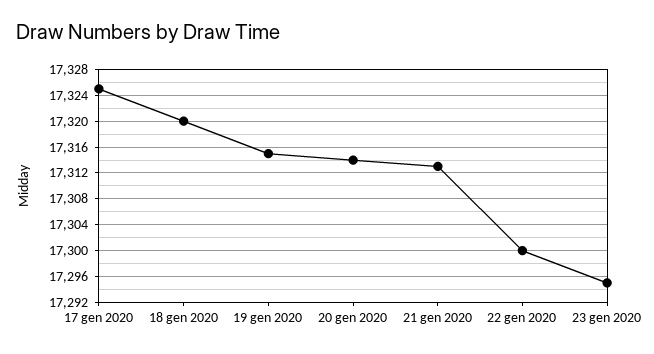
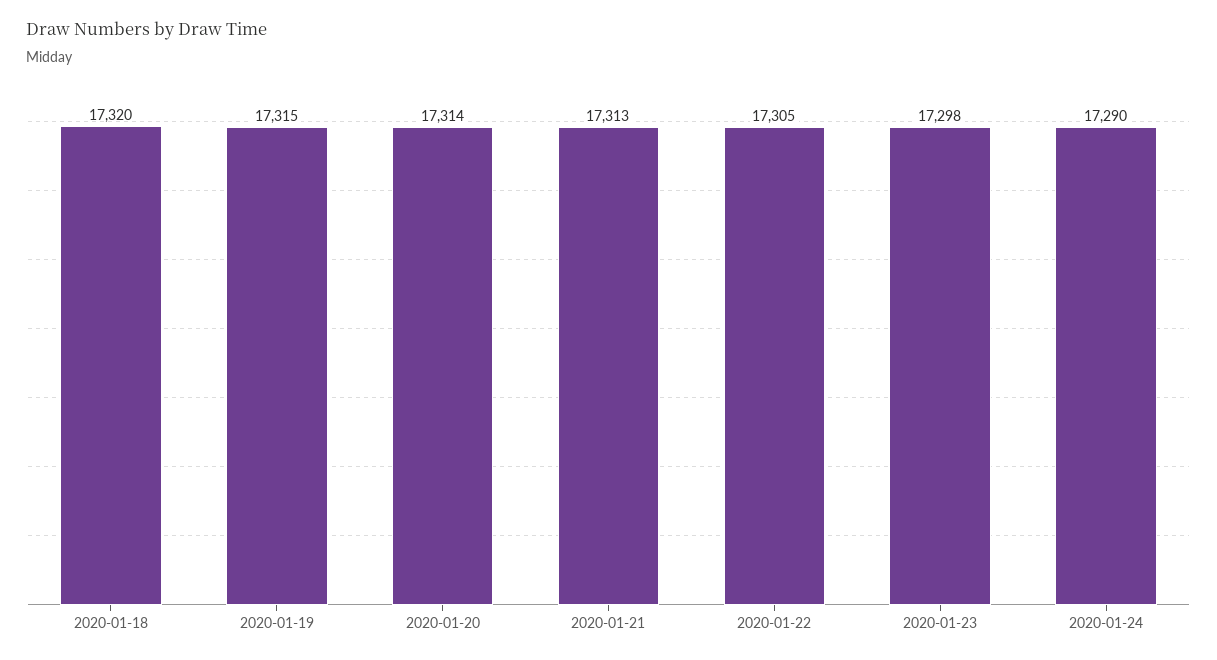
17 gen 2020: 17325 -> none
22 gen 2020: 17300 -> 17305
23 gen 2020: 17295 -> 17298
2020-01-24: none -> 17290

